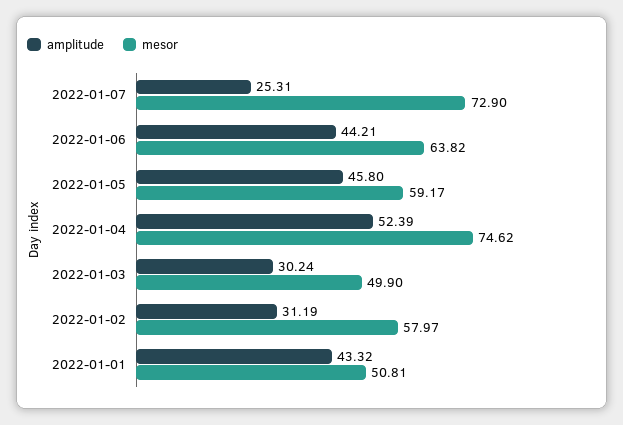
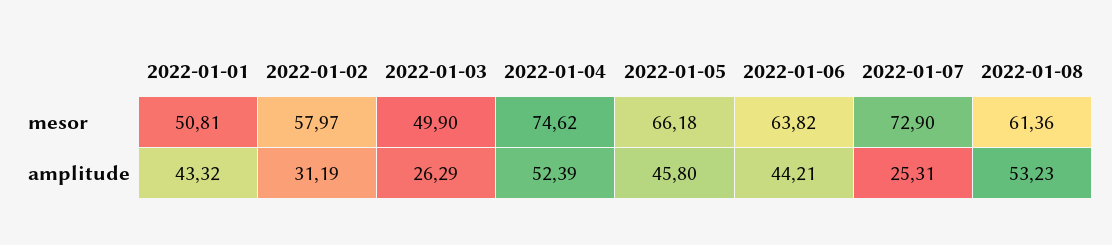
mesor, 2022-01-05: 59.17 -> 66.18
amplitude, 2022-01-03: 30.24 -> 26.29
mesor, 2022-01-08: none -> 61.36
amplitude, 2022-01-08: none -> 53.23

